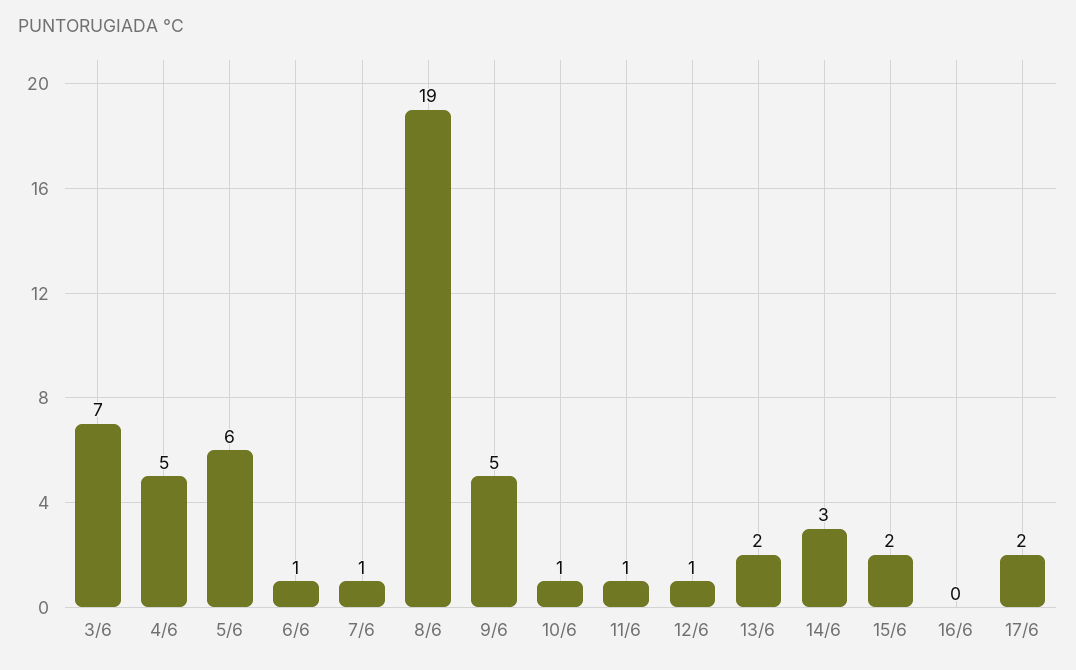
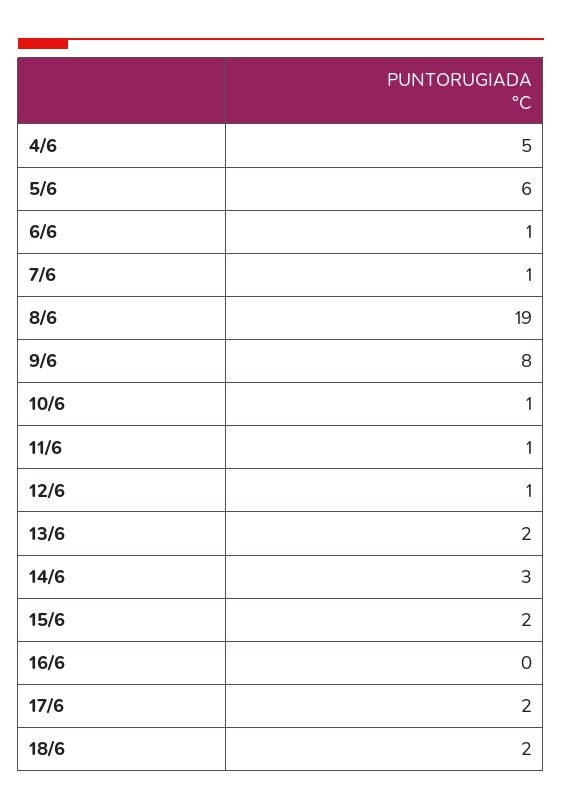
3/6: 7 -> none
9/6: 5 -> 8
18/6: none -> 2

